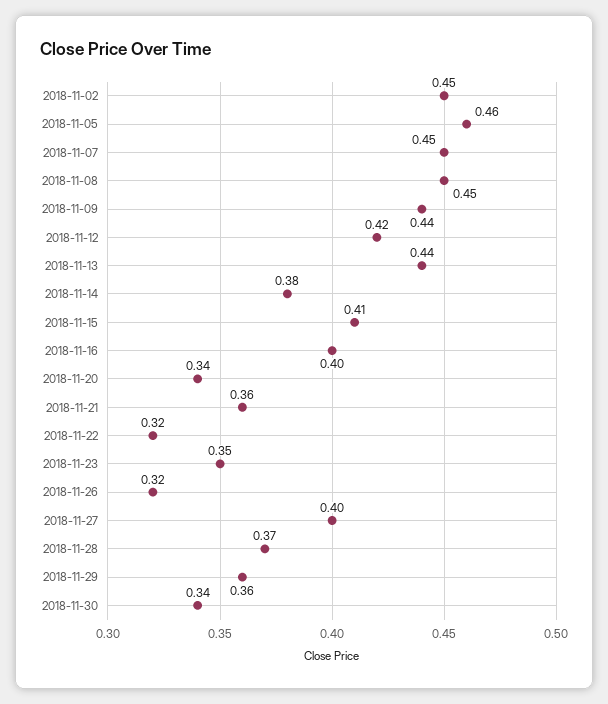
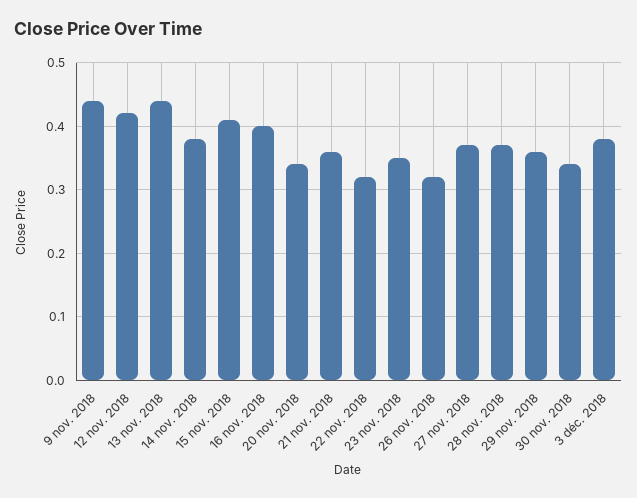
2018-11-02: 0.45 -> none
2018-11-05: 0.46 -> none
2018-11-07: 0.45 -> none
2018-11-08: 0.45 -> none
2018-11-27: 0.4 -> 0.37
3 déc. 2018: none -> 0.38

